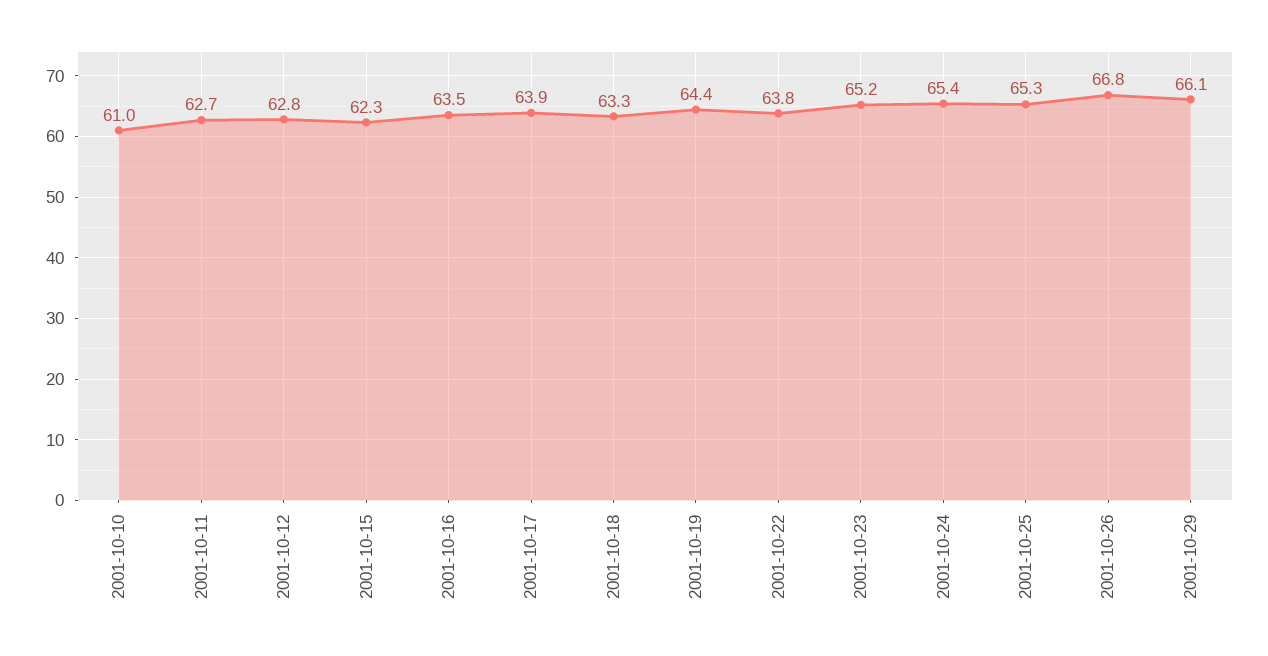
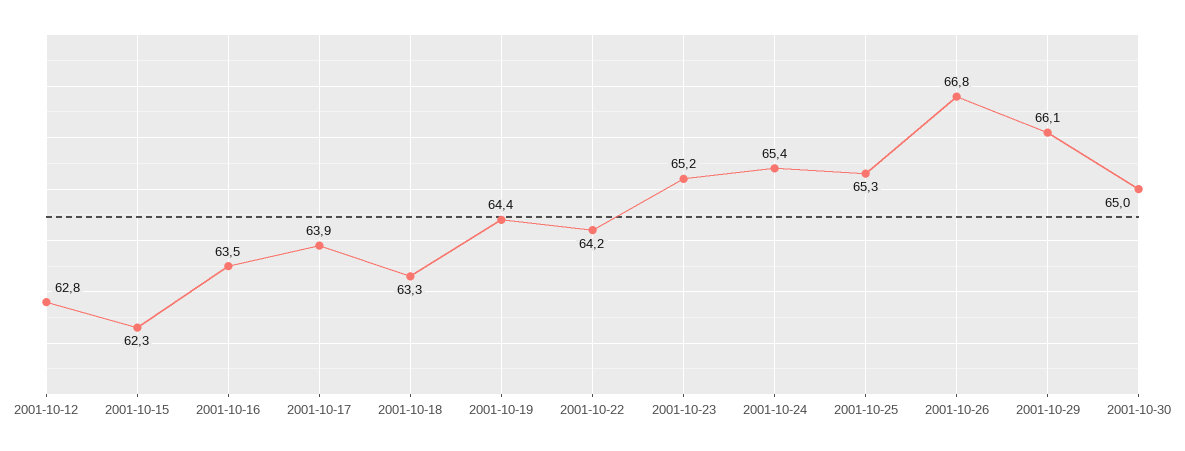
2001-10-10: 61 -> none
2001-10-11: 62.7 -> none
2001-10-22: 63.8 -> 64.2
2001-10-30: none -> 65

